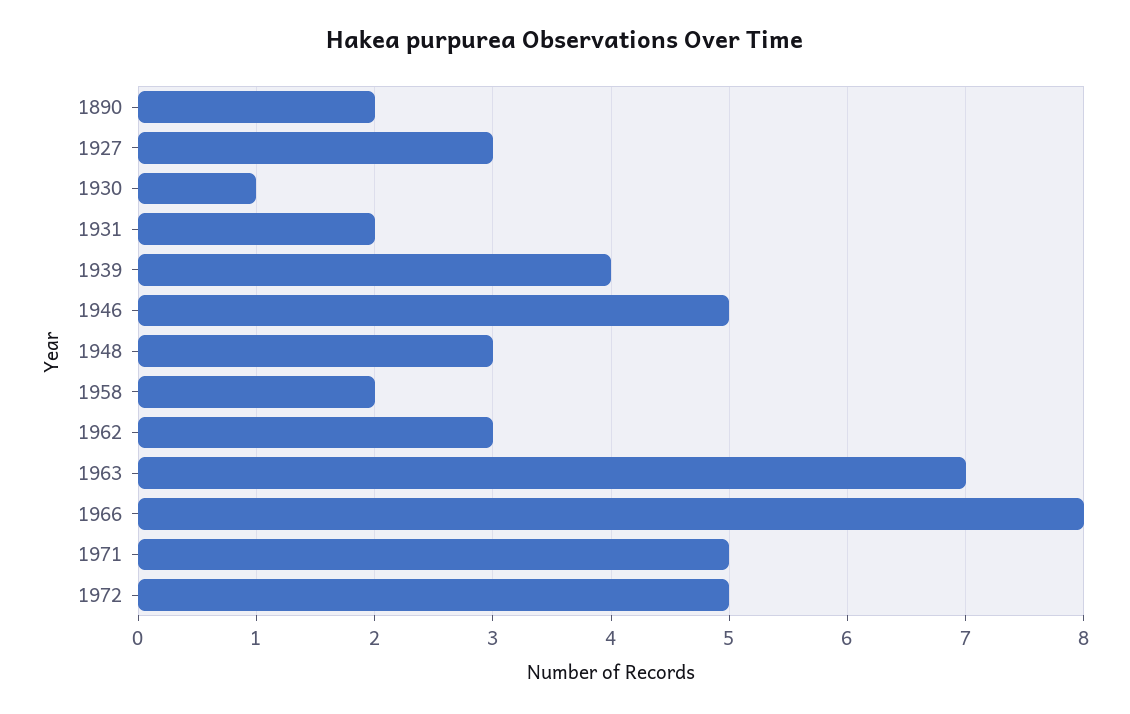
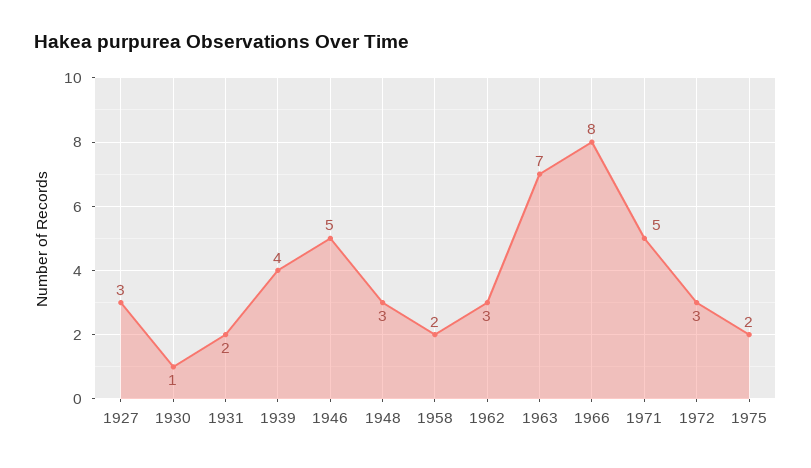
1890: 2 -> none
1972: 5 -> 3
1975: none -> 2

